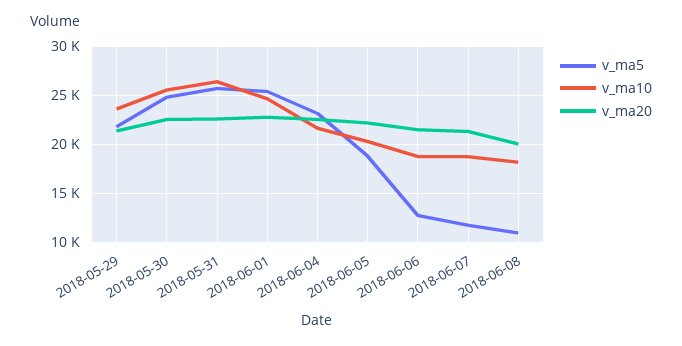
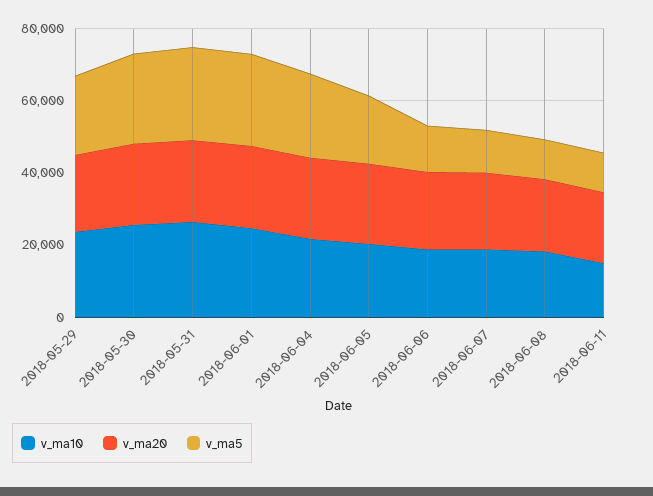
v_ma10, 2018-06-11: none -> 15000
v_ma20, 2018-06-11: none -> 20000
v_ma5, 2018-06-11: none -> 10000

